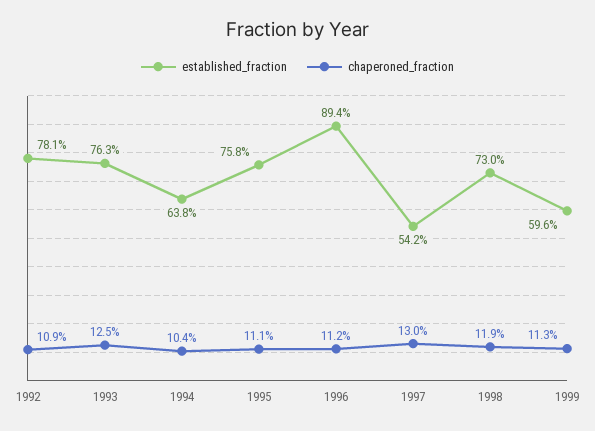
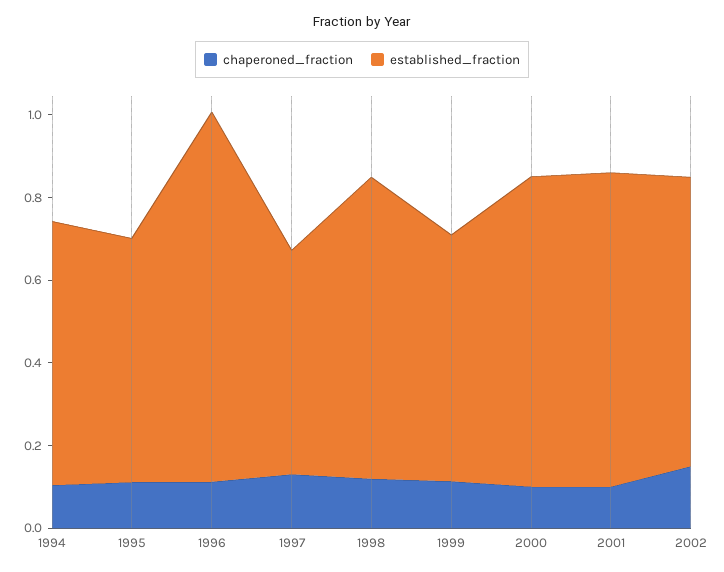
established_fraction, 1992: 0.781 -> none
chaperoned_fraction, 1992: 0.109 -> none
established_fraction, 1993: 0.763 -> none
chaperoned_fraction, 1993: 0.125 -> none
established_fraction, 1995: 0.758 -> 0.6
chaperoned_fraction, 2000: none -> 0.1
established_fraction, 2000: none -> 0.75
chaperoned_fraction, 2001: none -> 0.1
established_fraction, 2001: none -> 0.75
chaperoned_fraction, 2002: none -> 0.15
established_fraction, 2002: none -> 0.7

